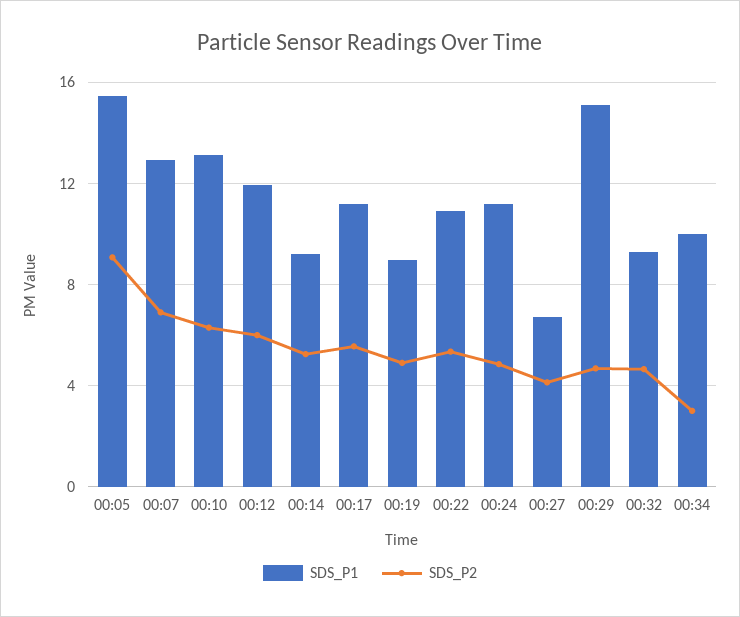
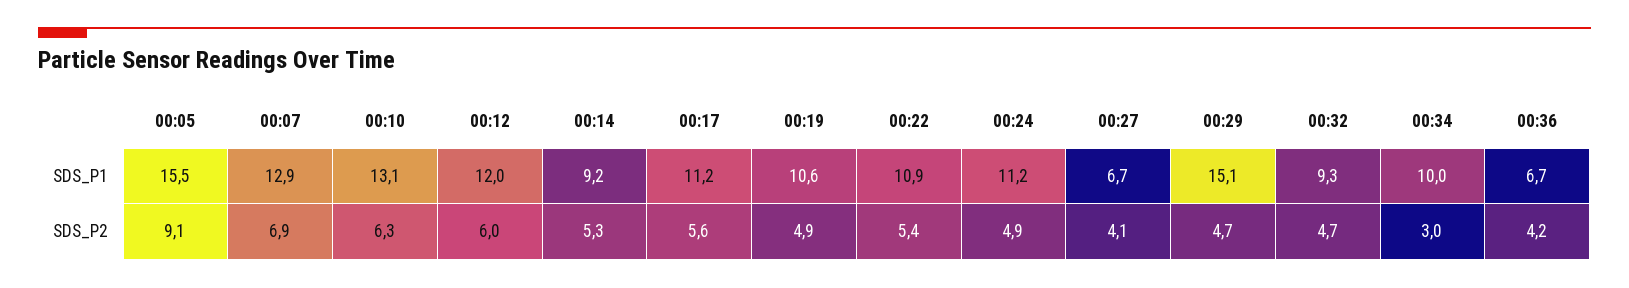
SDS_P1, 00:19: 9 -> 10.6
SDS_P1, 00:36: none -> 6.7
SDS_P2, 00:36: none -> 4.2

